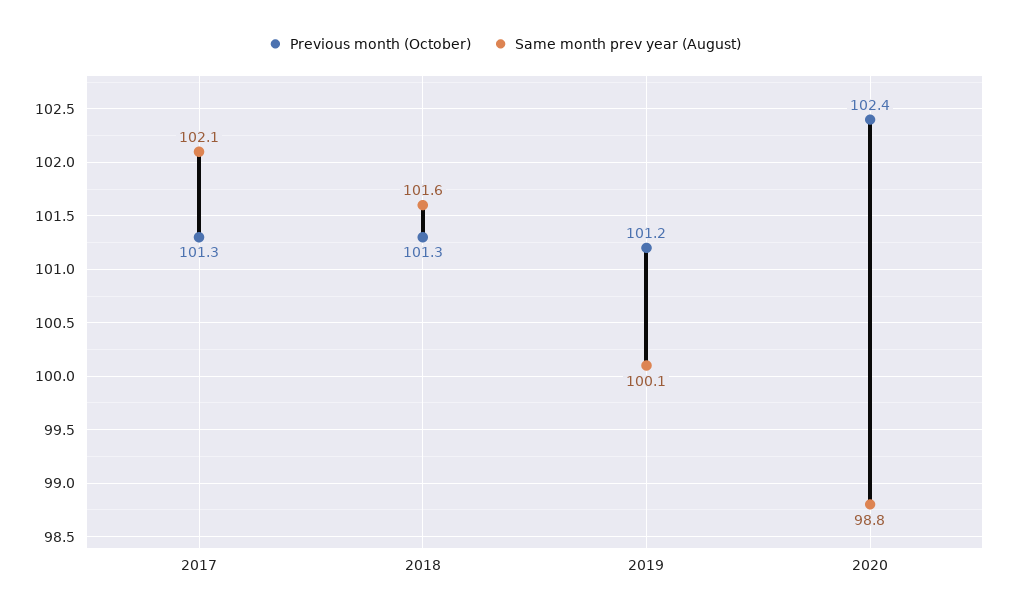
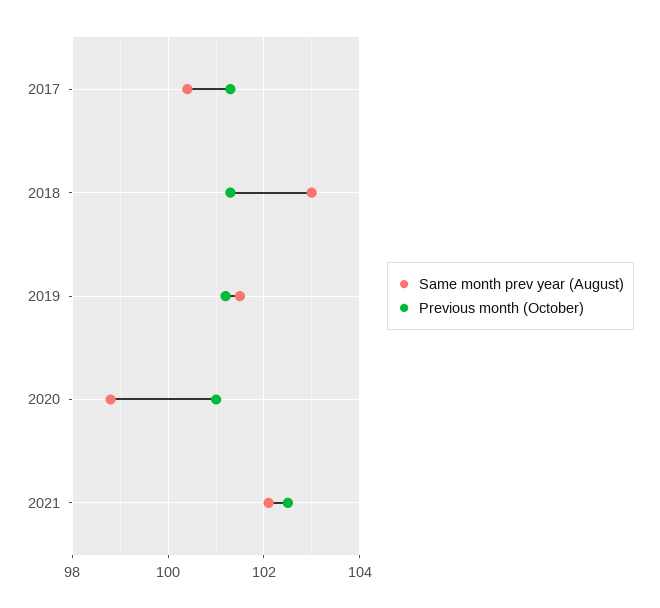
Same month prev year (August), 2017: 102.1 -> 100.5
Same month prev year (August), 2018: 101.6 -> 103
Same month prev year (August), 2019: 100.1 -> 101.5
Previous month (October), 2020: 102.4 -> 101
Same month prev year (August), 2021: none -> 102
Previous month (October), 2021: none -> 102.5

